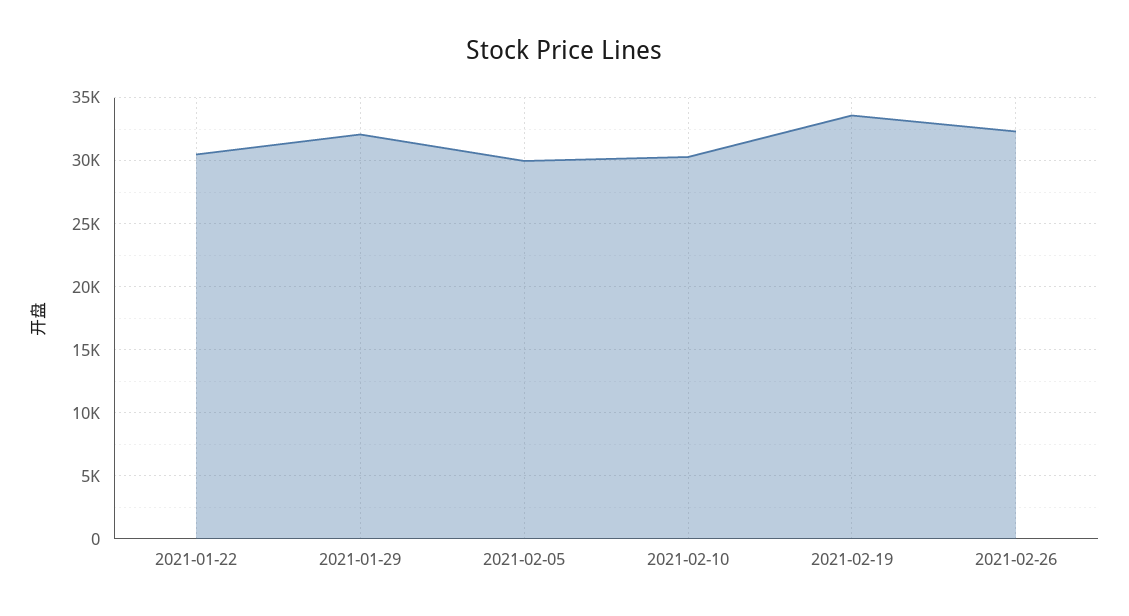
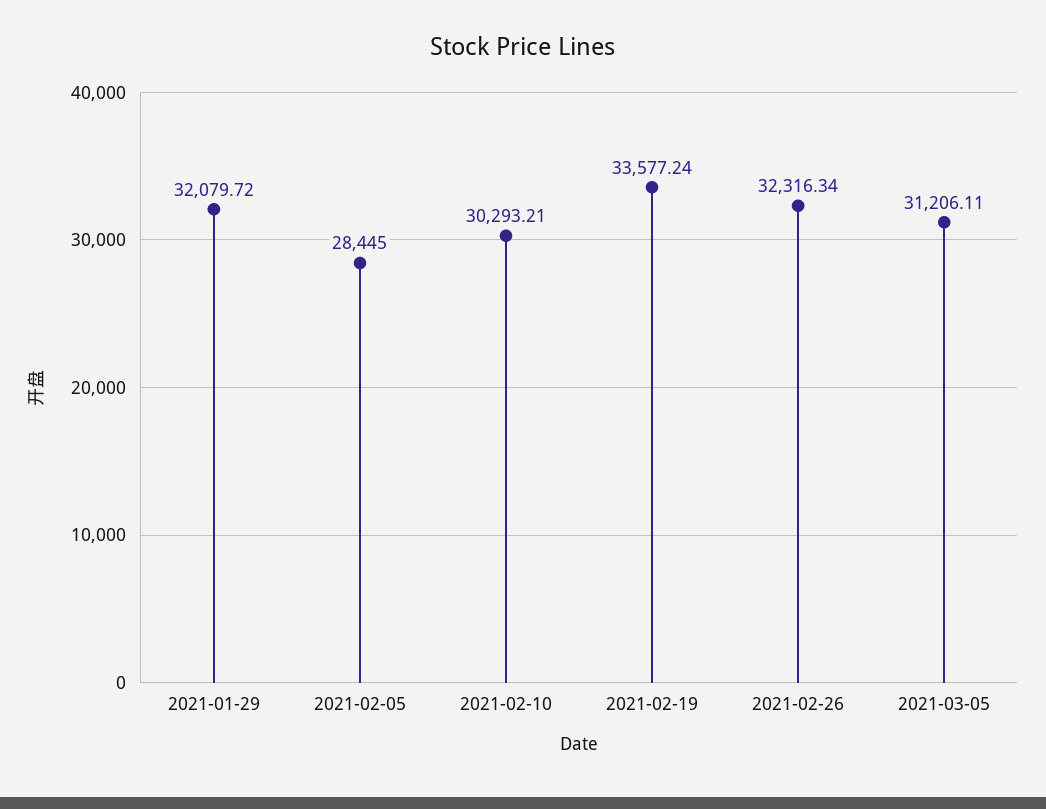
2021-01-22: 30500 -> none
2021-02-05: 30000 -> 28445
2021-03-05: none -> 31206.11

